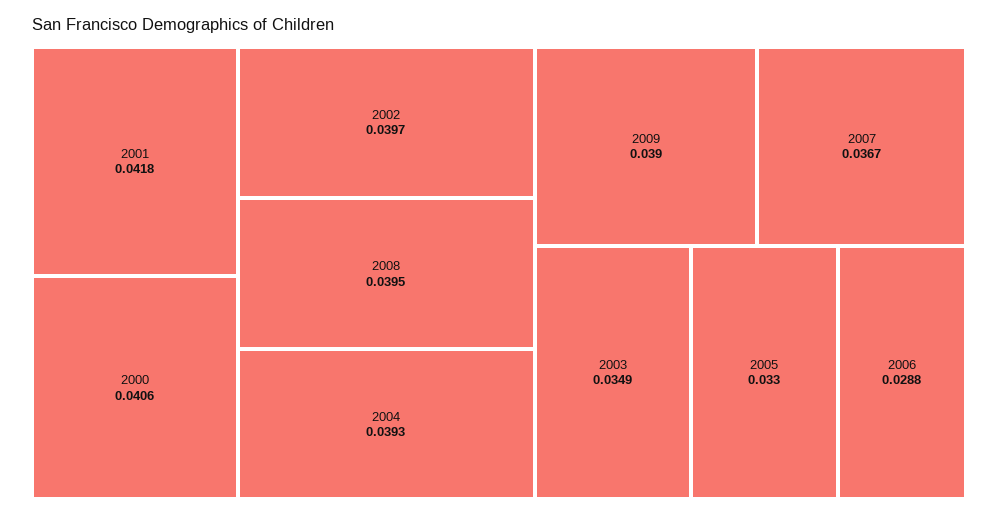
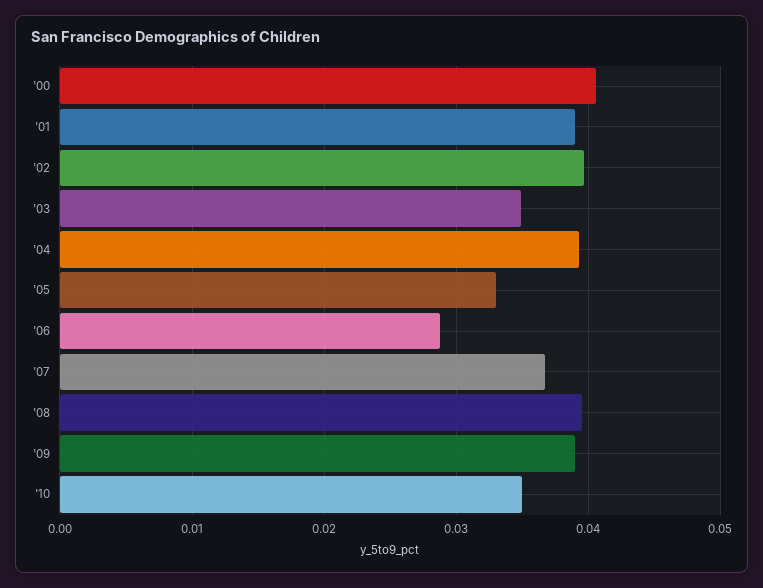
2001: 0.0418 -> 0.039
'10: none -> 0.035

